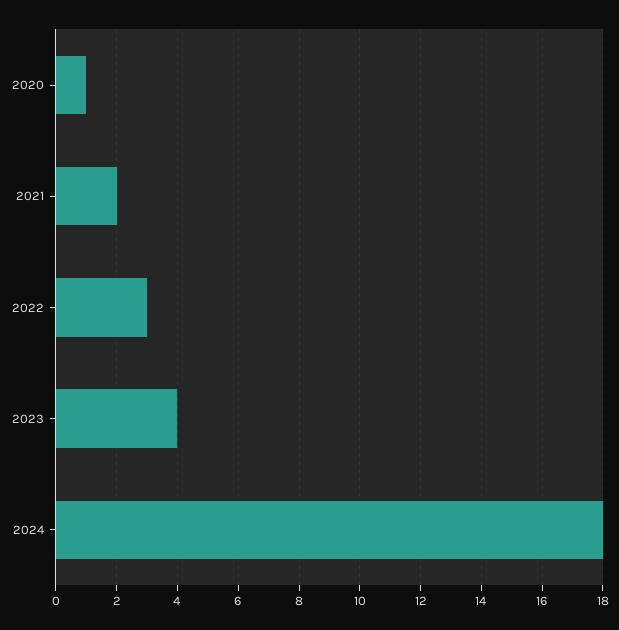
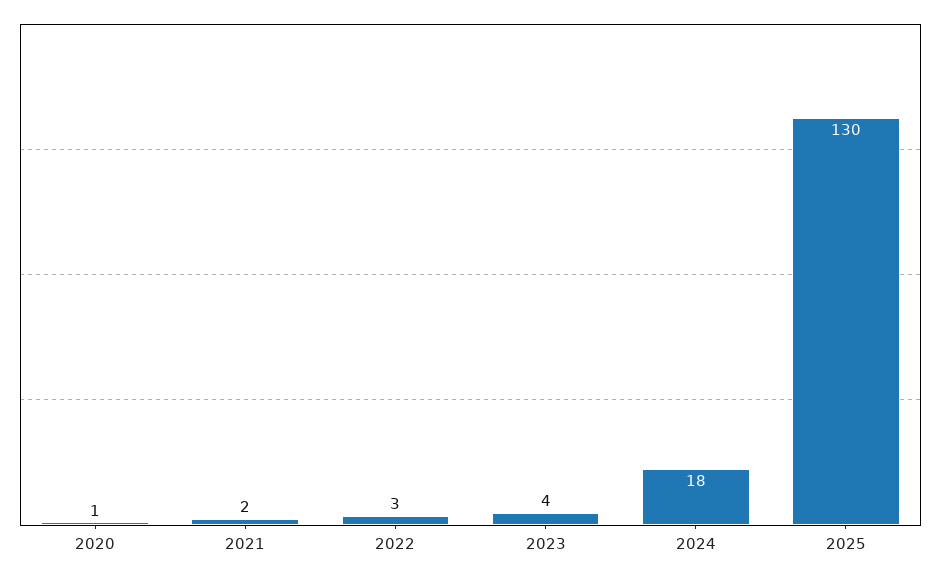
2025: none -> 130

